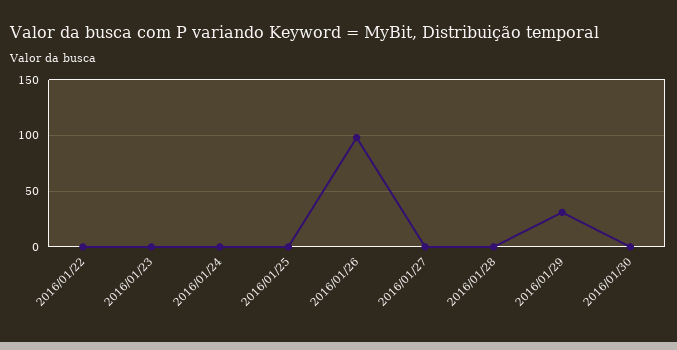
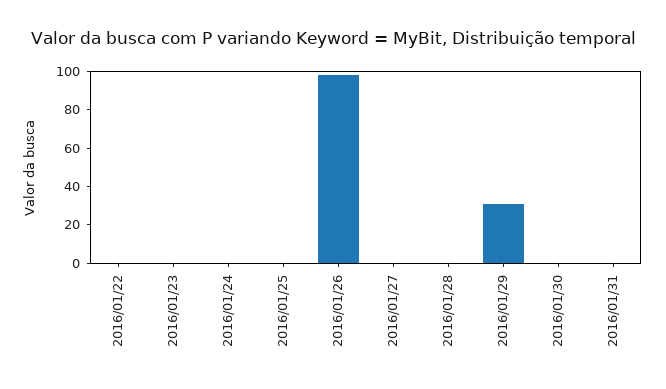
2016/01/31: none -> 0

